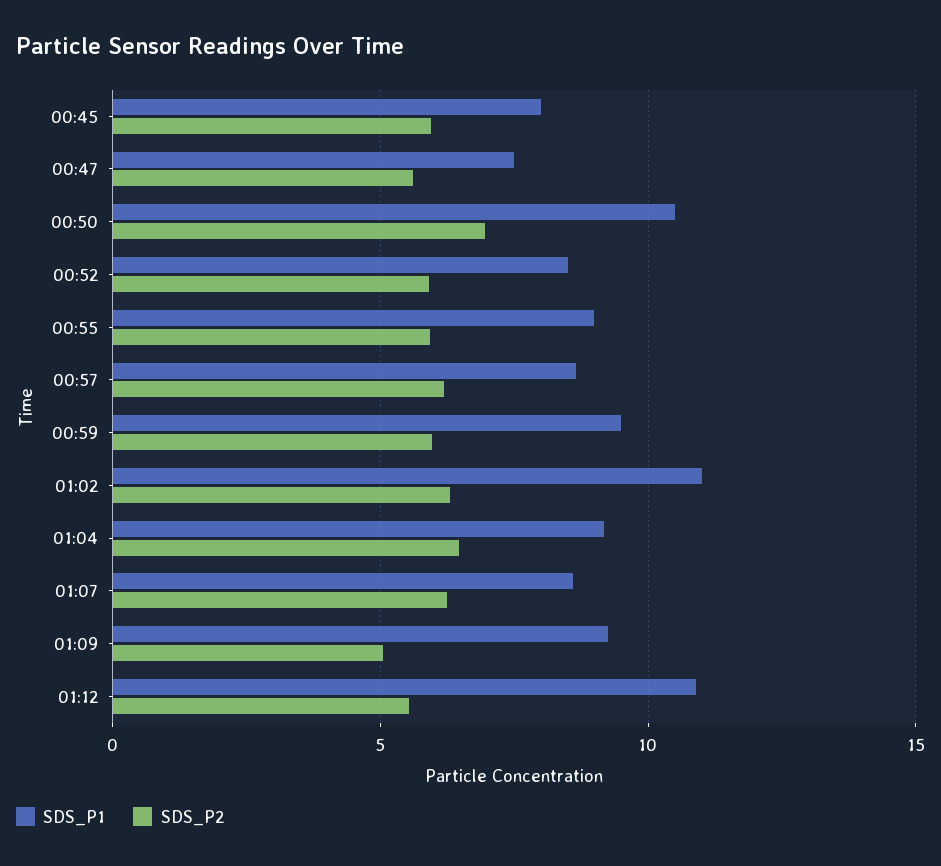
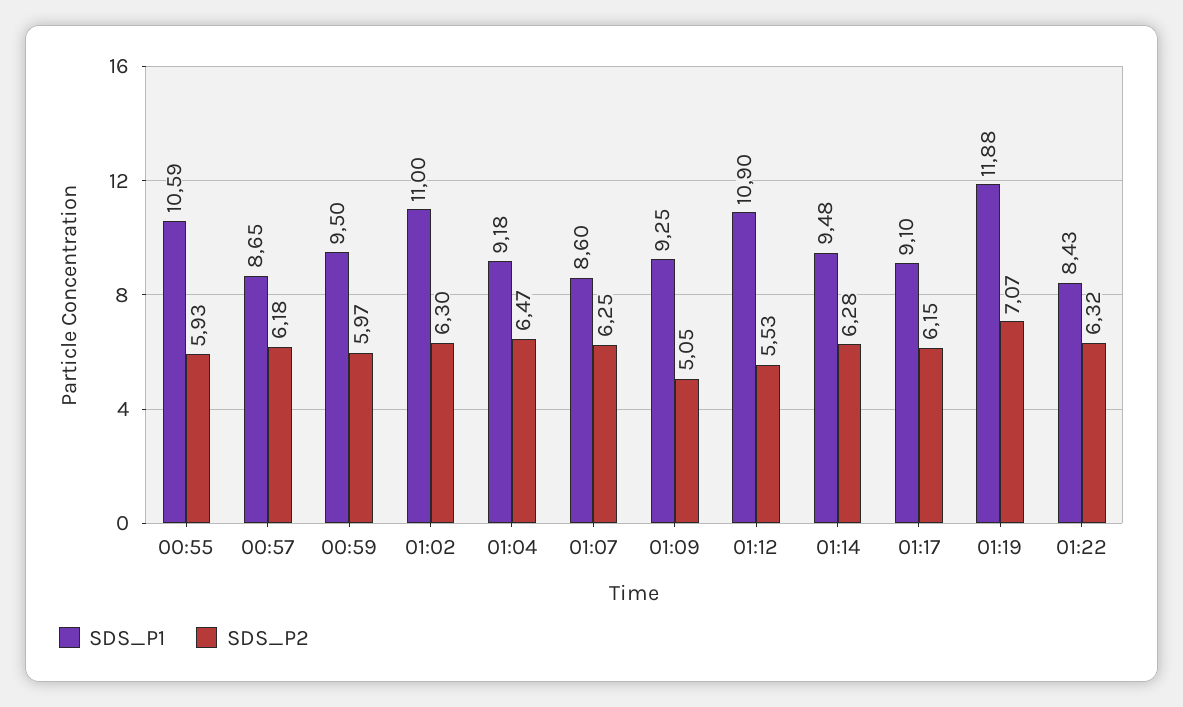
SDS_P1, 00:45: 8 -> none
SDS_P2, 00:45: 6 -> none
SDS_P1, 00:47: 7.5 -> none
SDS_P2, 00:47: 5.5 -> none
SDS_P1, 00:50: 10.5 -> none
SDS_P2, 00:50: 7 -> none
SDS_P1, 00:52: 8.5 -> none
SDS_P2, 00:52: 6 -> none
SDS_P1, 00:55: 9 -> 10.59
SDS_P1, 01:14: none -> 9.48
SDS_P2, 01:14: none -> 6.28
SDS_P1, 01:17: none -> 9.1
SDS_P2, 01:17: none -> 6.15
SDS_P1, 01:19: none -> 11.88
SDS_P2, 01:19: none -> 7.07
SDS_P1, 01:22: none -> 8.43
SDS_P2, 01:22: none -> 6.32

